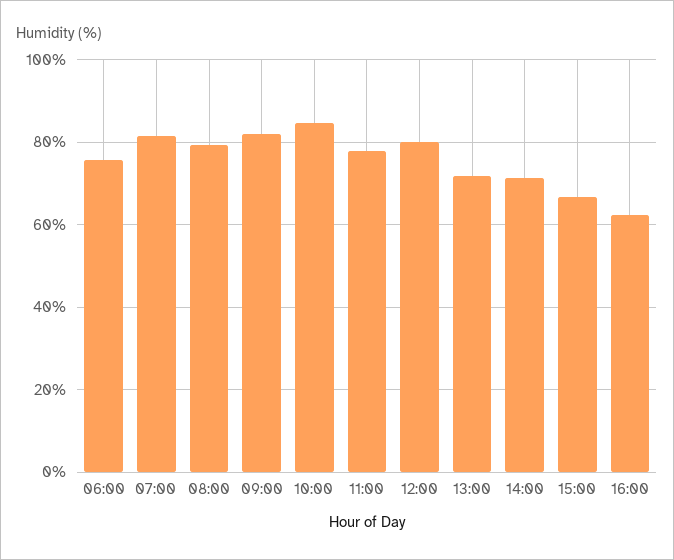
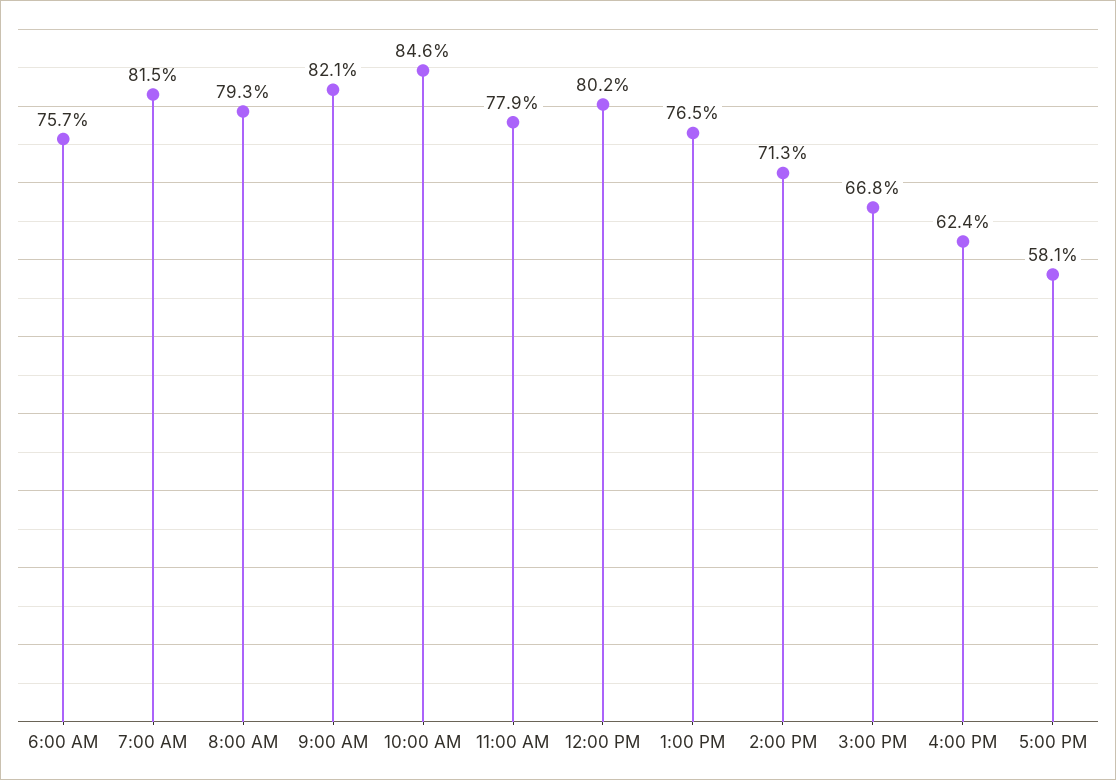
13:00: 72 -> 76.5
5:00 PM: none -> 58.1

